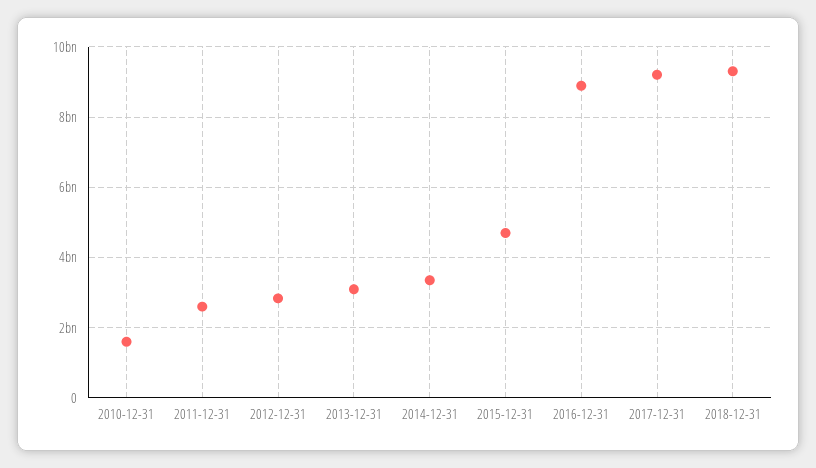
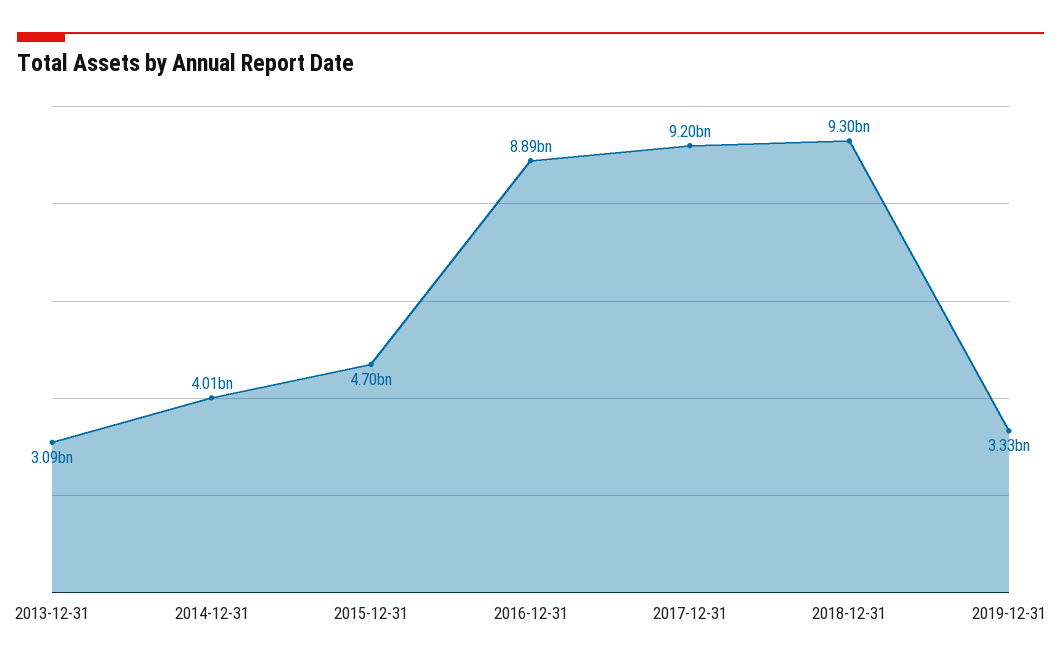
2010-12-31: 1600000000 -> none
2011-12-31: 2600000000 -> none
2012-12-31: 2800000000 -> none
2014-12-31: 3400000000 -> 4010000000
2019-12-31: none -> 3330000000

